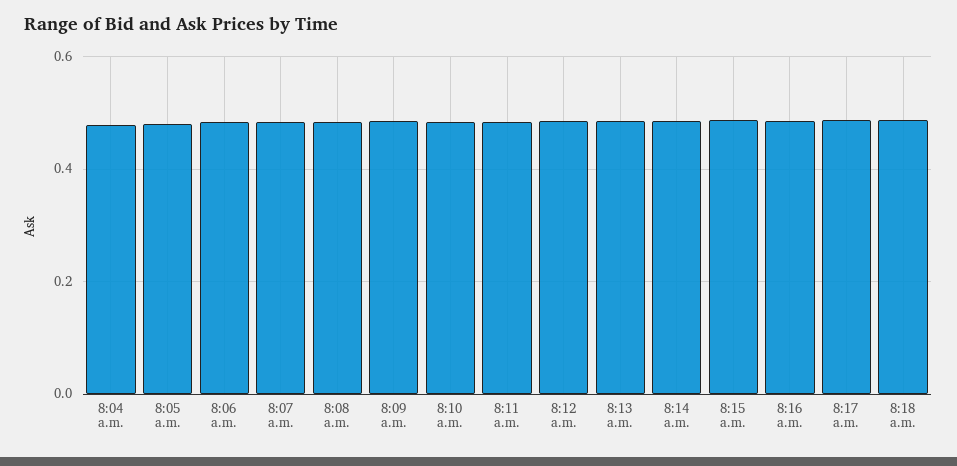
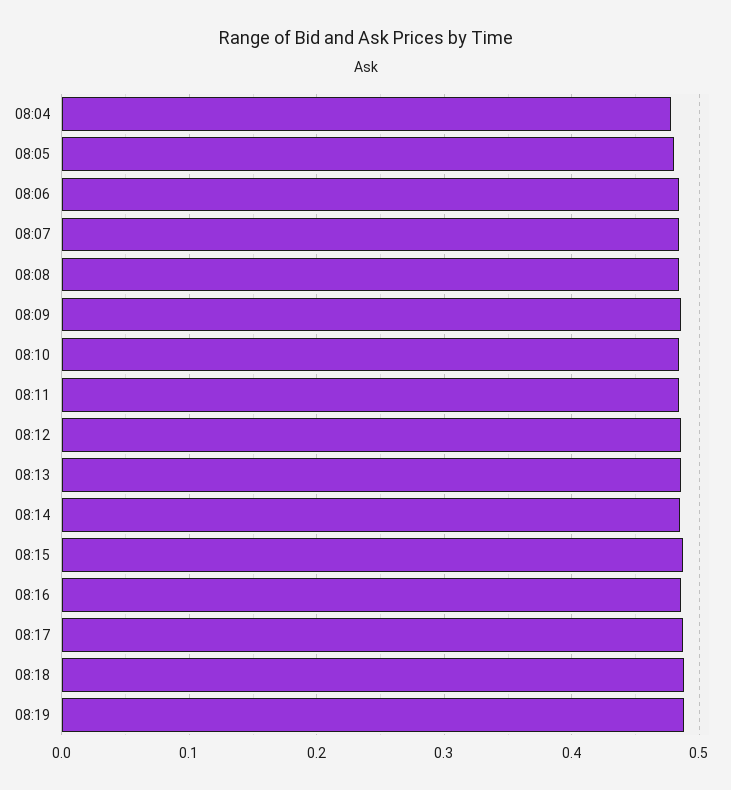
08:19: none -> 0.49

